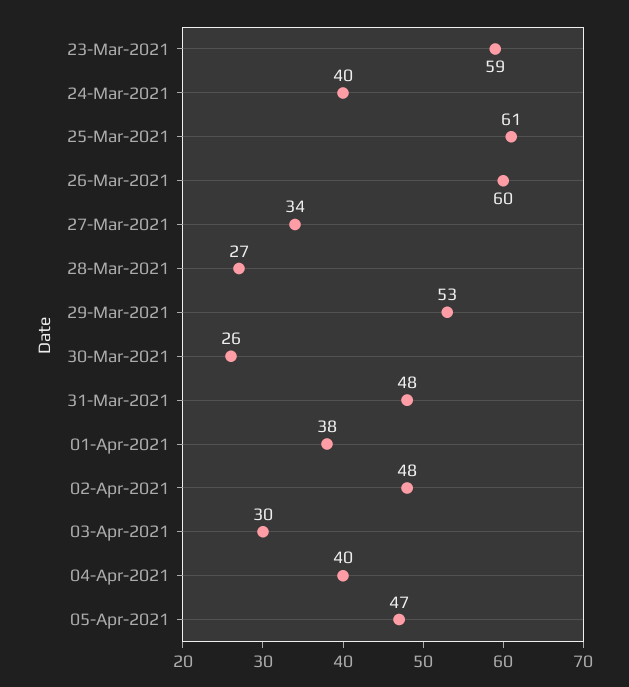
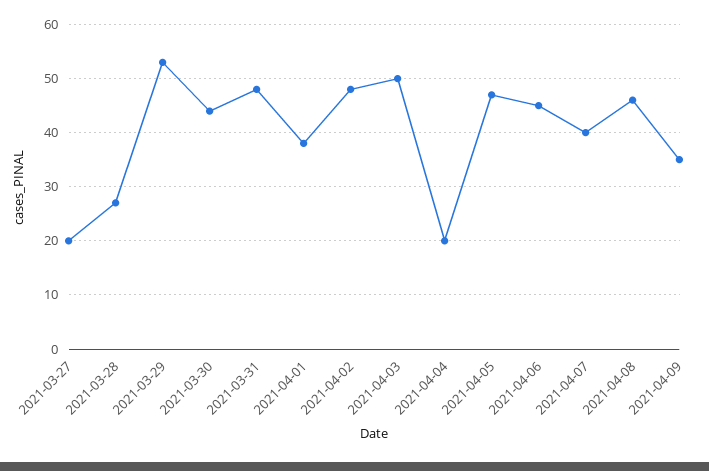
23-Mar-2021: 59 -> none
24-Mar-2021: 40 -> none
25-Mar-2021: 61 -> none
26-Mar-2021: 60 -> none
27-Mar-2021: 34 -> 20
30-Mar-2021: 26 -> 45
03-Apr-2021: 30 -> 50
04-Apr-2021: 40 -> 20
2021-04-06: none -> 45
2021-04-07: none -> 40
2021-04-08: none -> 45
2021-04-09: none -> 35

